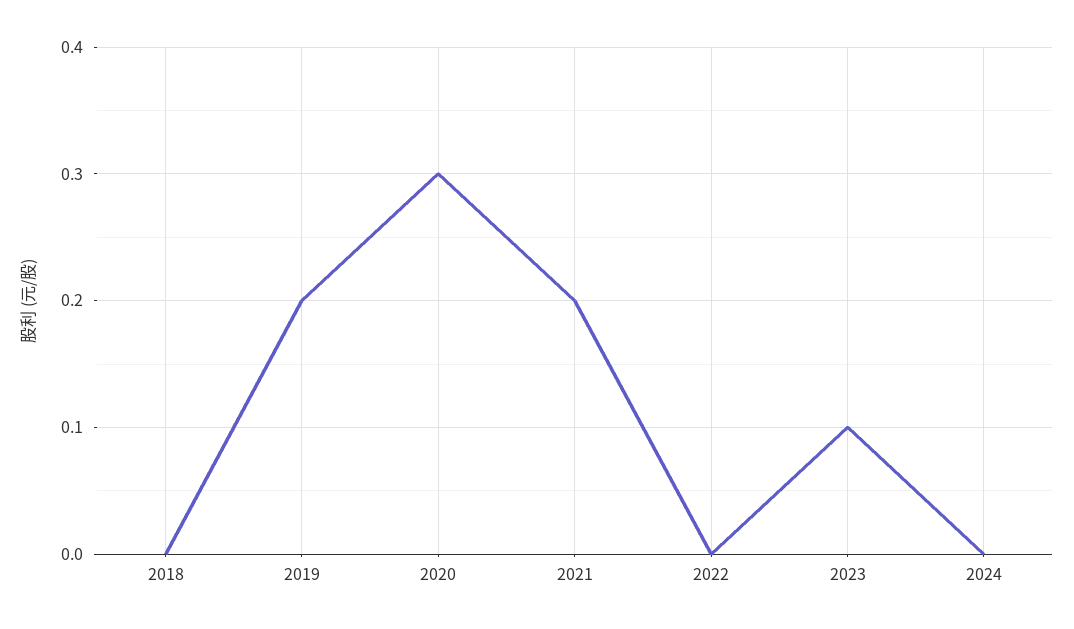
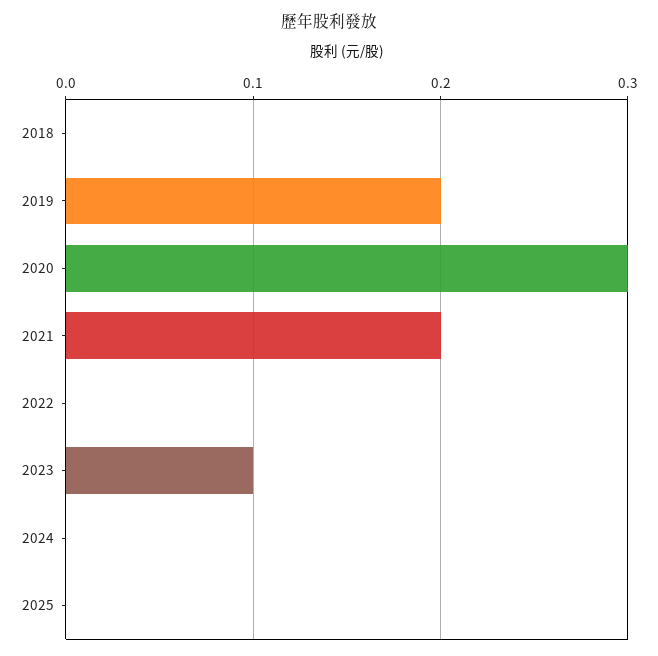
2025: none -> 0

